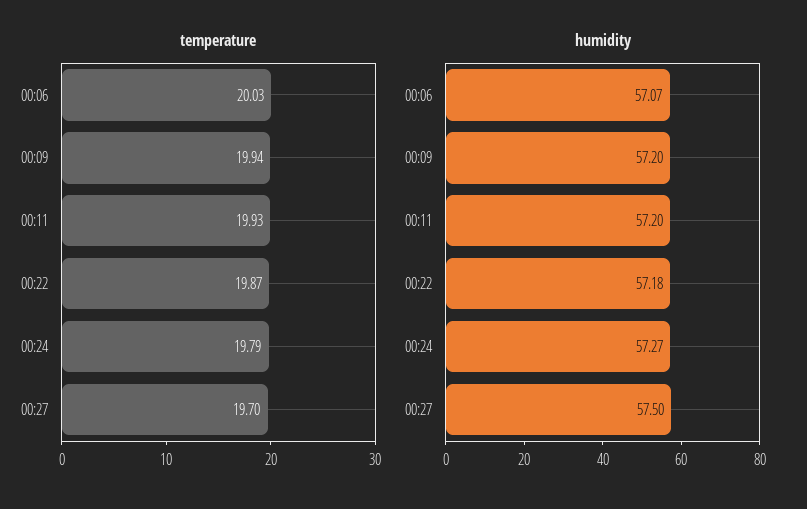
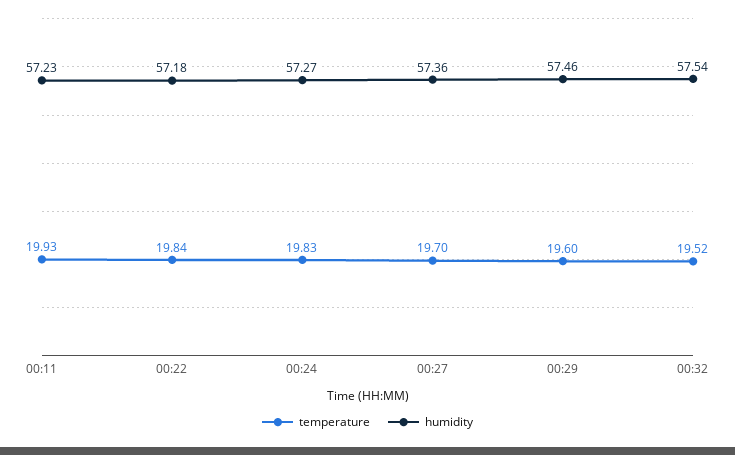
temperature, 00:06: 20.03 -> none
temperature, 00:09: 19.94 -> none
temperature, 00:22: 19.87 -> 19.84
temperature, 00:24: 19.79 -> 19.83
humidity, 00:06: 57.07 -> none
humidity, 00:09: 57.2 -> none
humidity, 00:11: 57.2 -> 57.23
humidity, 00:27: 57.5 -> 57.36
temperature, 00:29: none -> 19.6
humidity, 00:29: none -> 57.46
temperature, 00:32: none -> 19.52
humidity, 00:32: none -> 57.54

